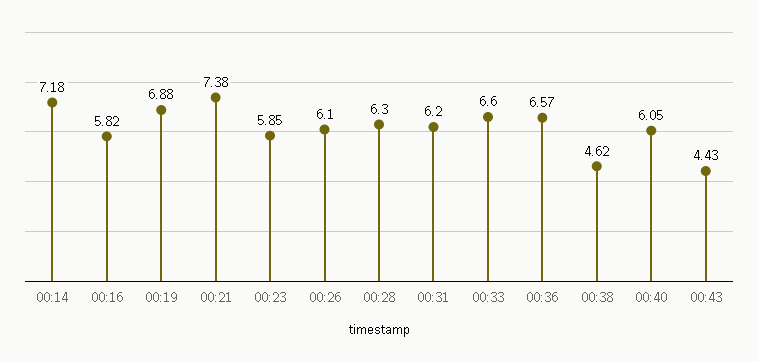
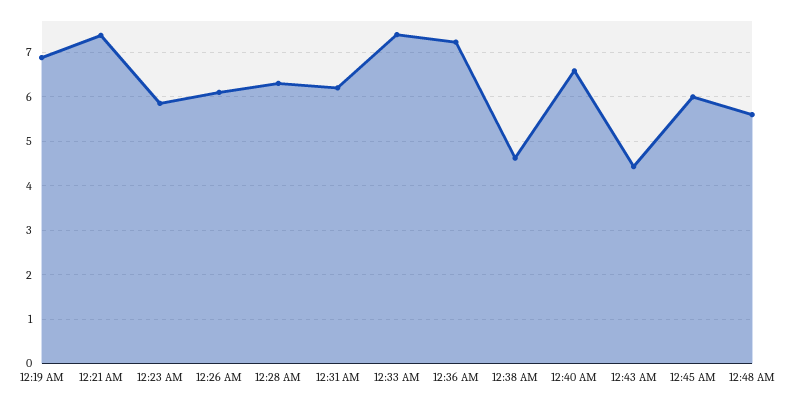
00:14: 7.18 -> none
00:16: 5.82 -> none
00:33: 6.6 -> 7.4
00:36: 6.57 -> 7.2
00:40: 6.05 -> 6.6
12:45 AM: none -> 6
12:48 AM: none -> 5.6

